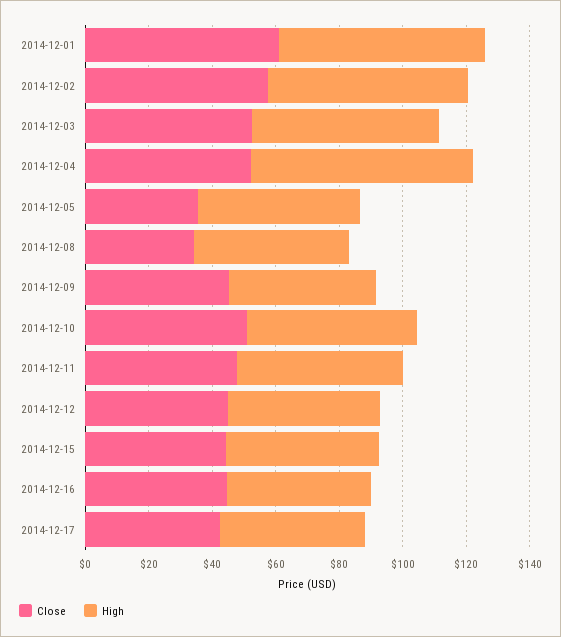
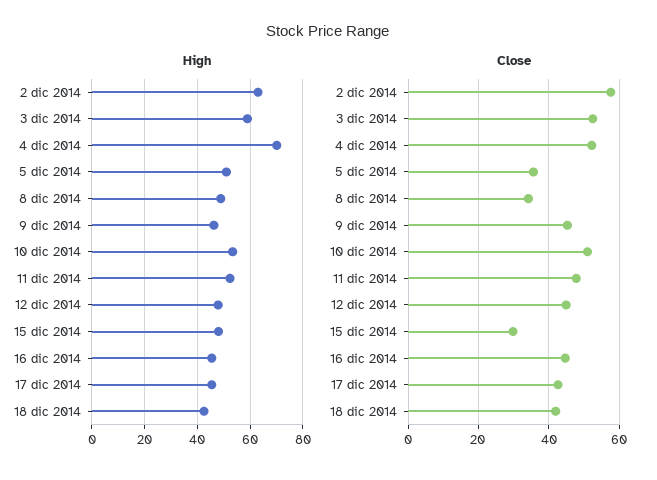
Close, 2014-12-01: 60 -> none
High, 2014-12-01: 65 -> none
Close, 2014-12-15: 45 -> 30
High, 18 dic 2014: none -> 42.5
Close, 18 dic 2014: none -> 42

